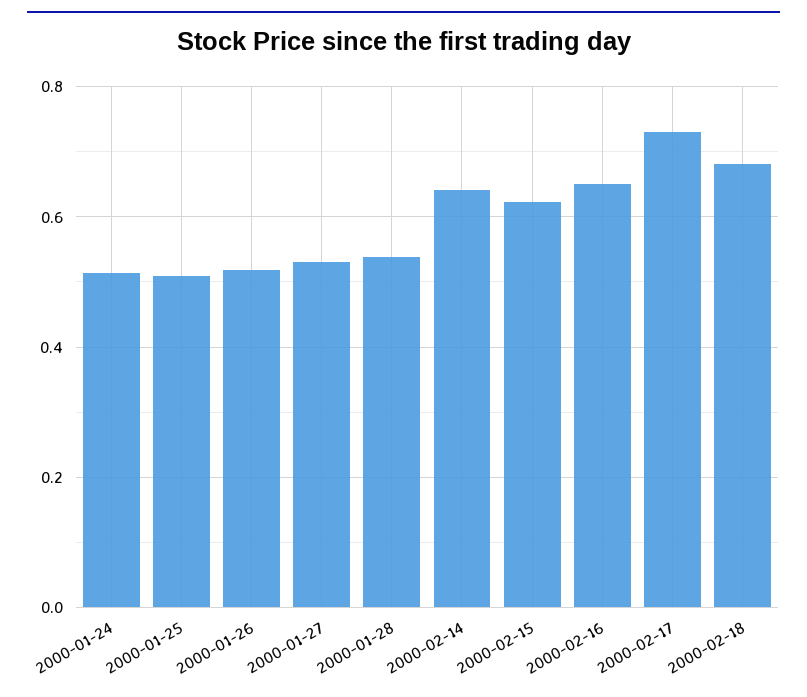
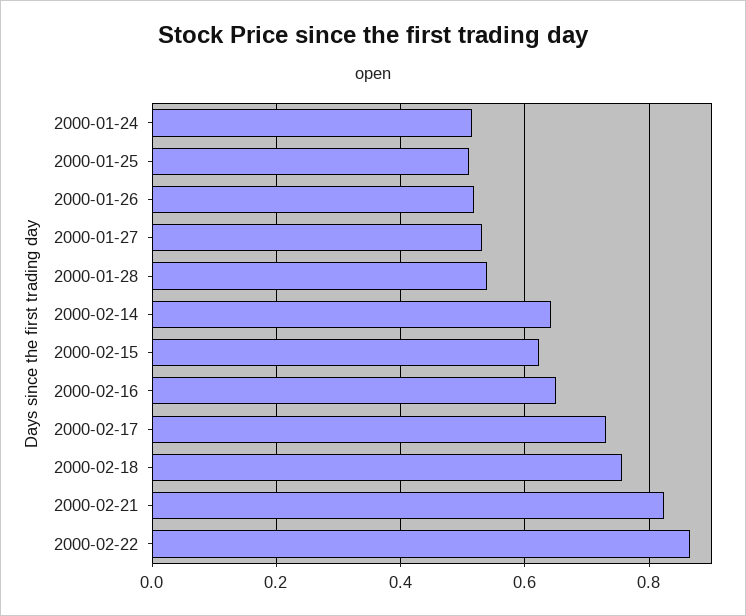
2000-02-18: 0.68 -> 0.76
2000-02-21: none -> 0.82
2000-02-22: none -> 0.86

